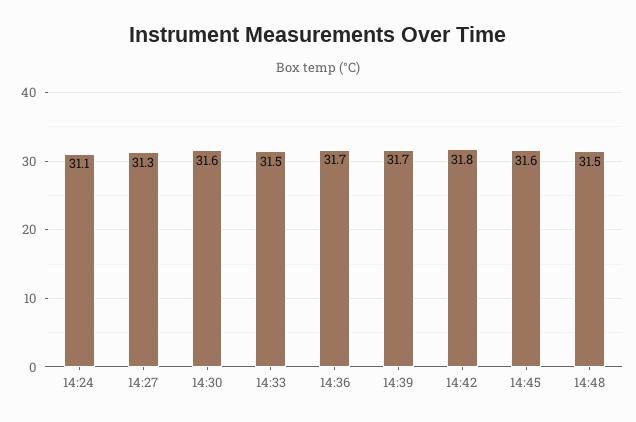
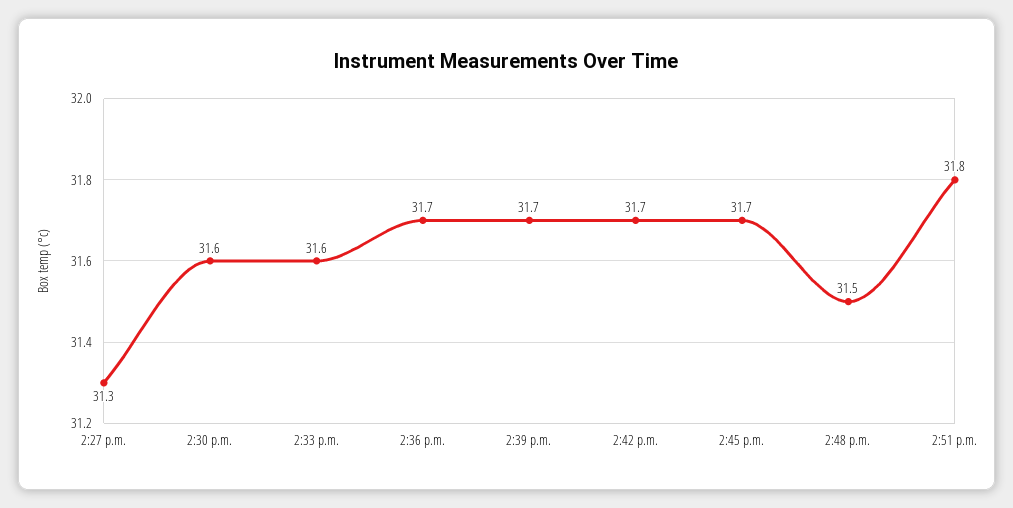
14:24: 31.1 -> none
14:33: 31.5 -> 31.6
14:42: 31.8 -> 31.7
14:45: 31.6 -> 31.7
2:51 p.m.: none -> 31.8

